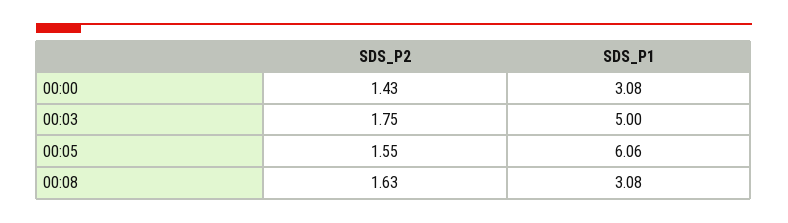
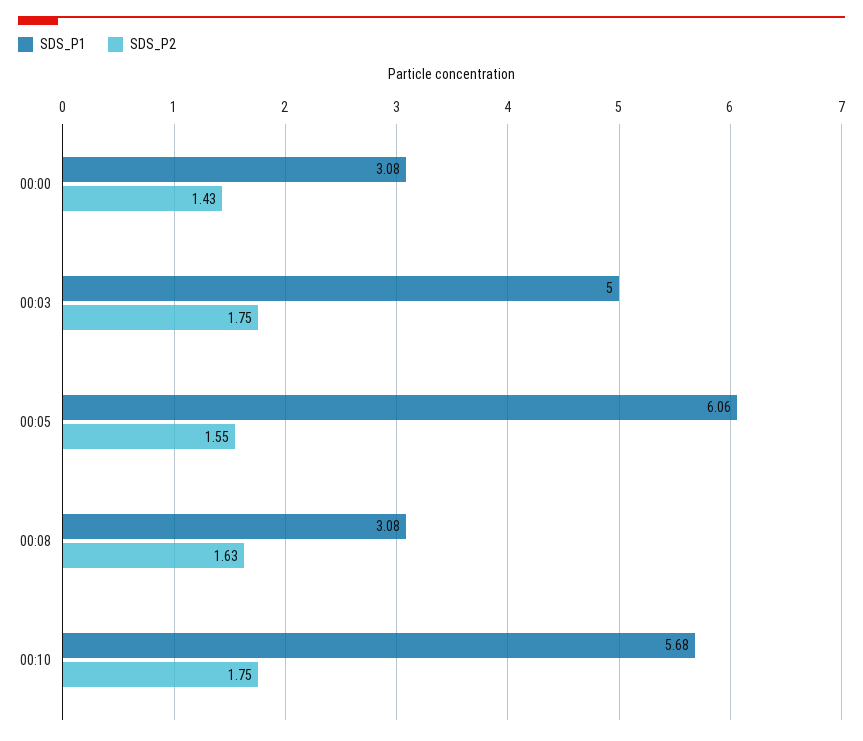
SDS_P1, 00:10: none -> 5.68
SDS_P2, 00:10: none -> 1.75

